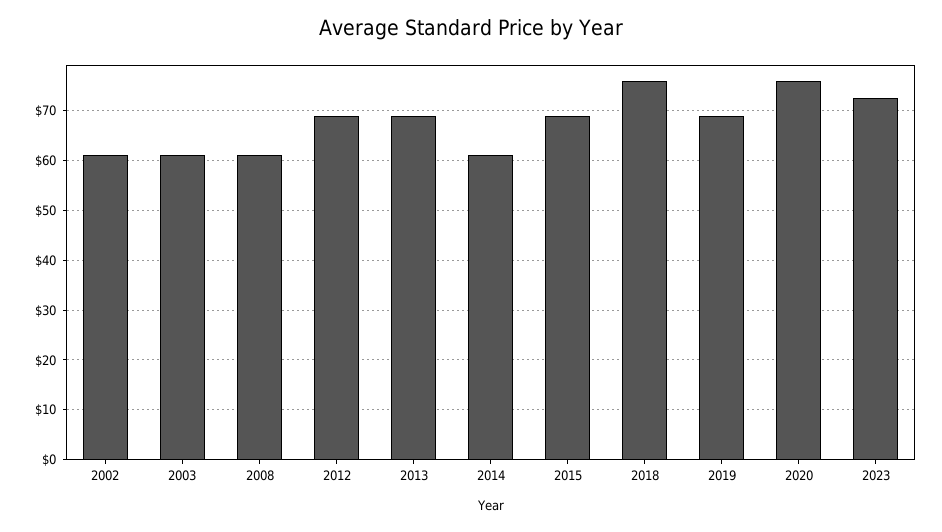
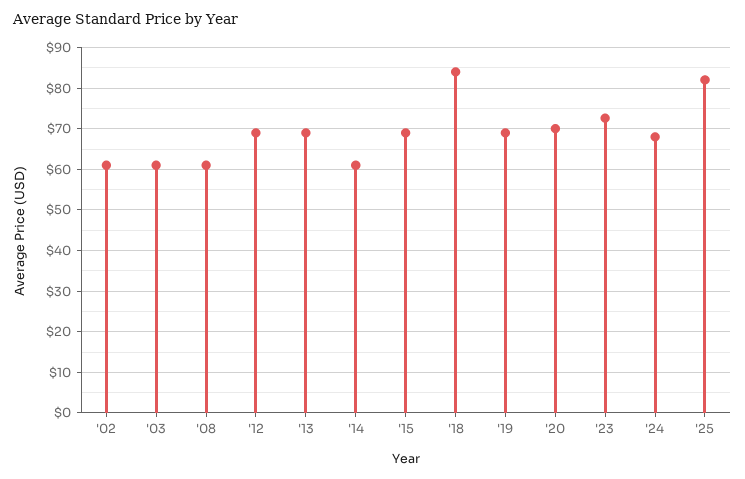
2018: 76 -> 84
2020: 76 -> 70
'24: none -> 68
'25: none -> 82

